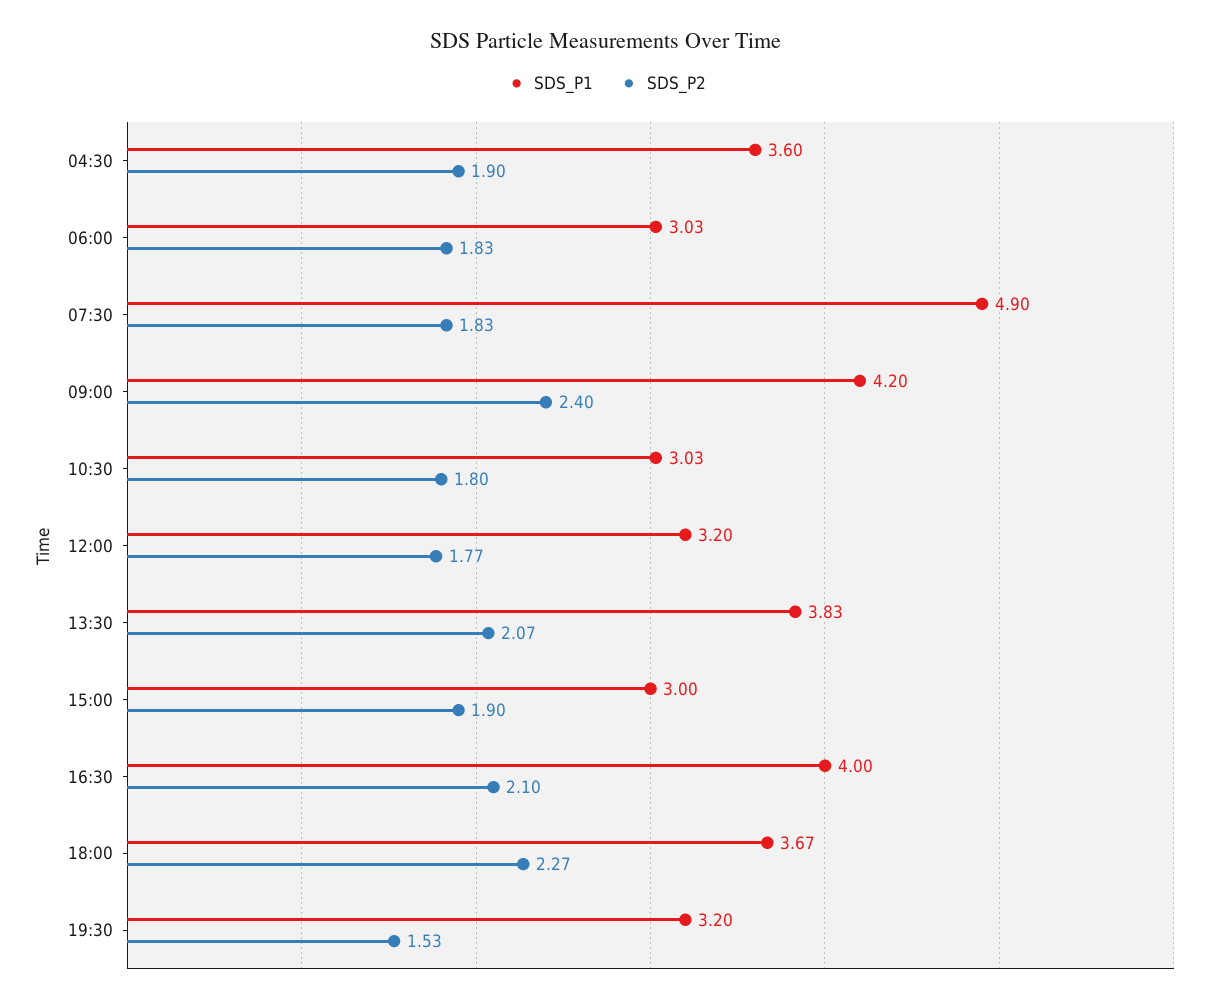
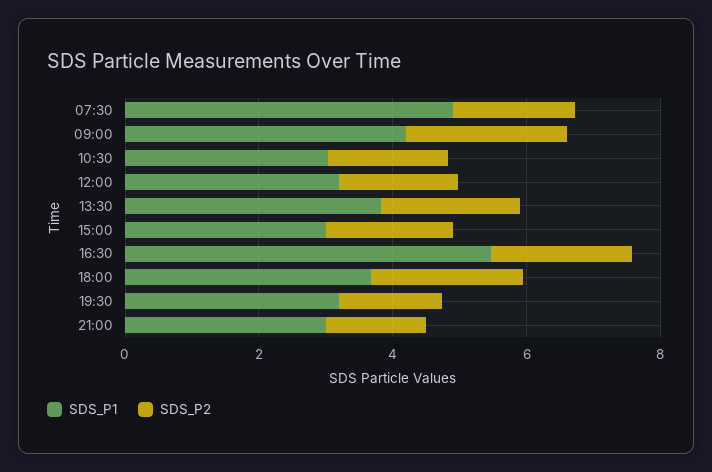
SDS_P1, 04:30: 3.6 -> none
SDS_P2, 04:30: 1.9 -> none
SDS_P1, 06:00: 3.03 -> none
SDS_P2, 06:00: 1.83 -> none
SDS_P1, 16:30: 4 -> 5.5
SDS_P1, 21:00: none -> 3
SDS_P2, 21:00: none -> 1.5

